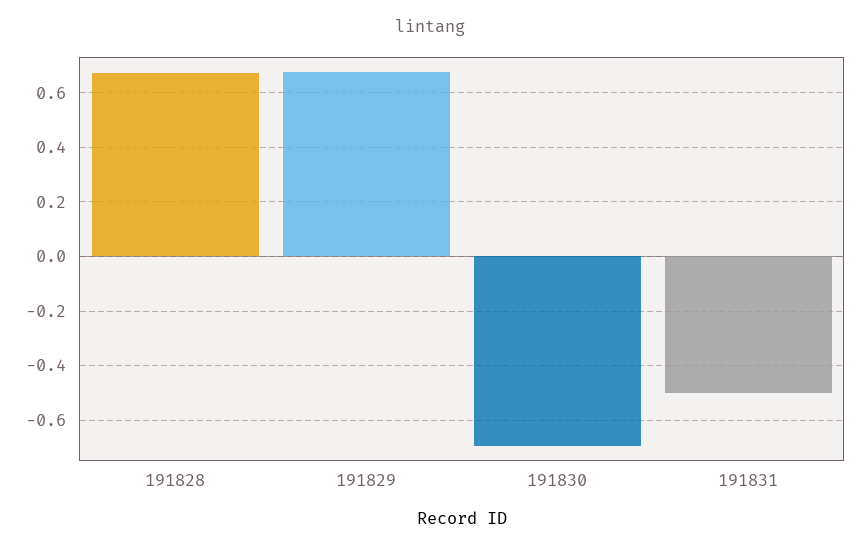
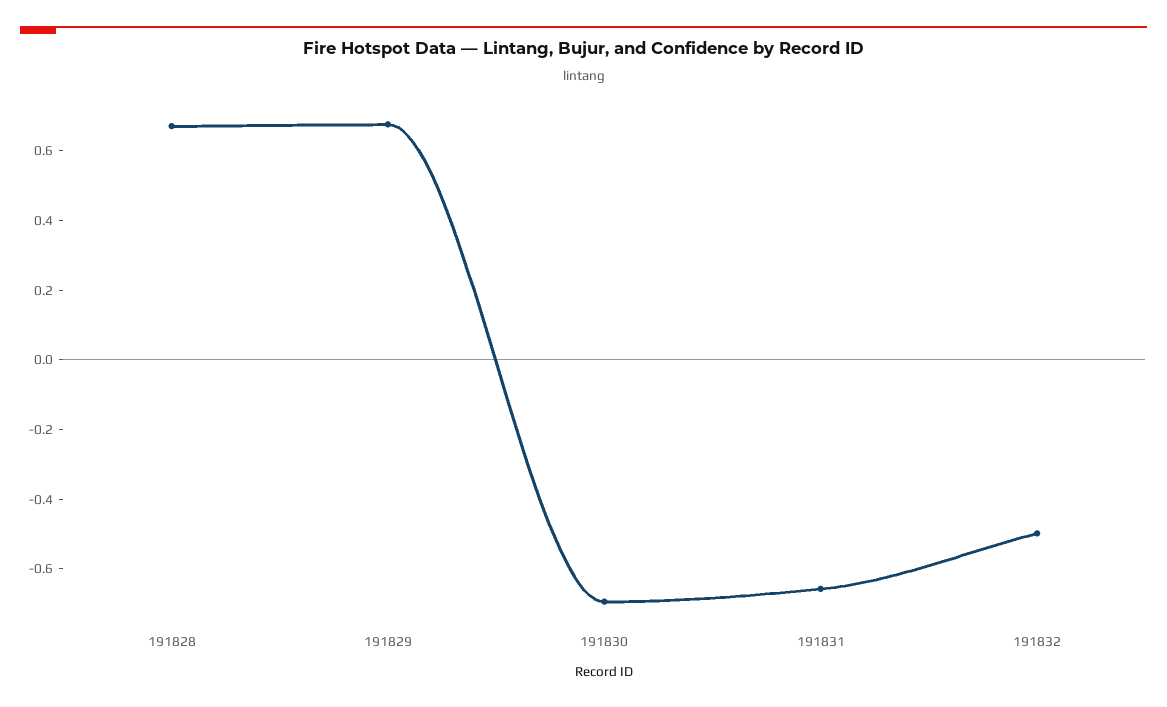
191831: -0.5 -> -0.65
191832: none -> -0.5

